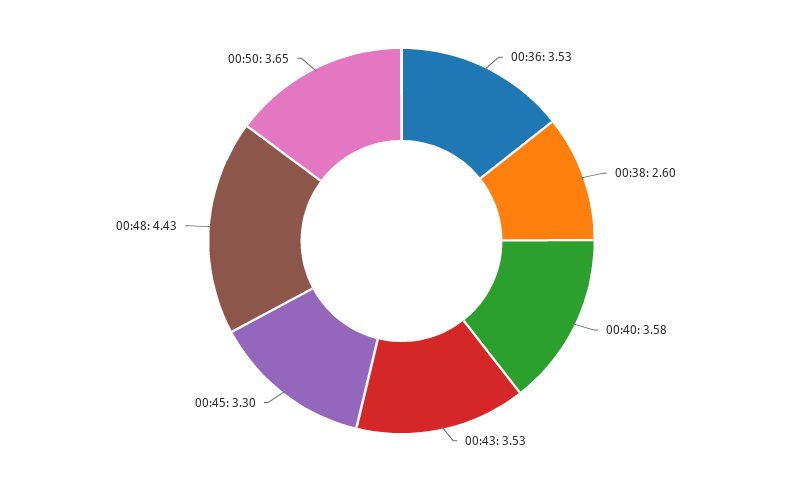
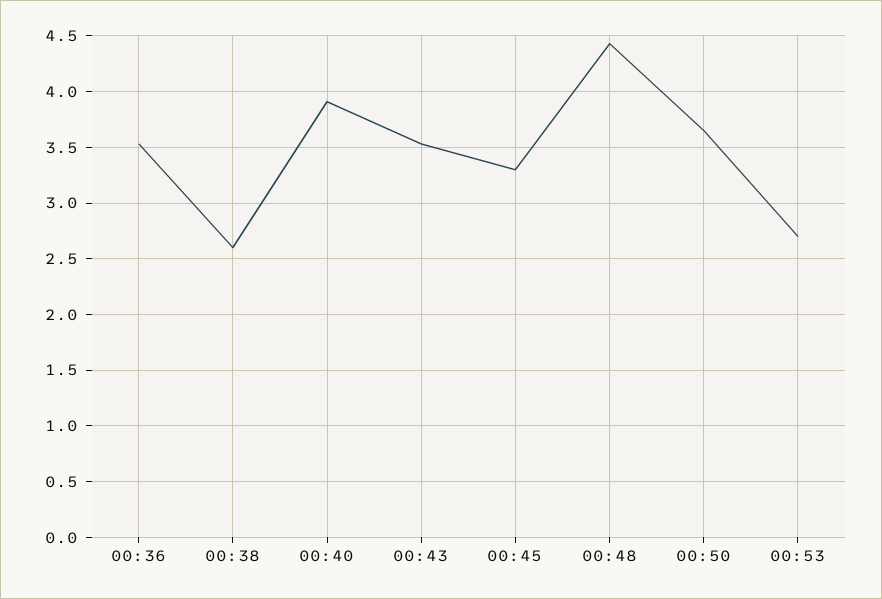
00:40: 3.58 -> 3.9
00:53: none -> 2.7

